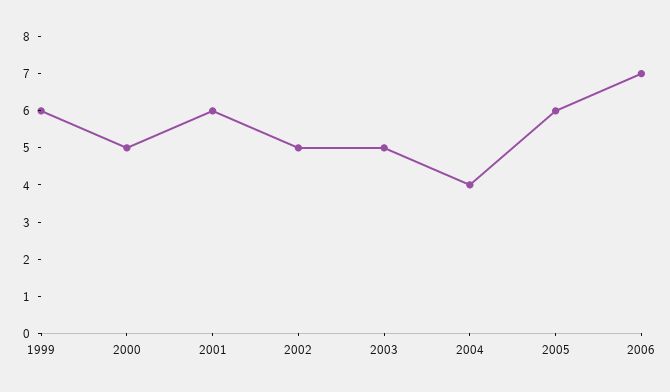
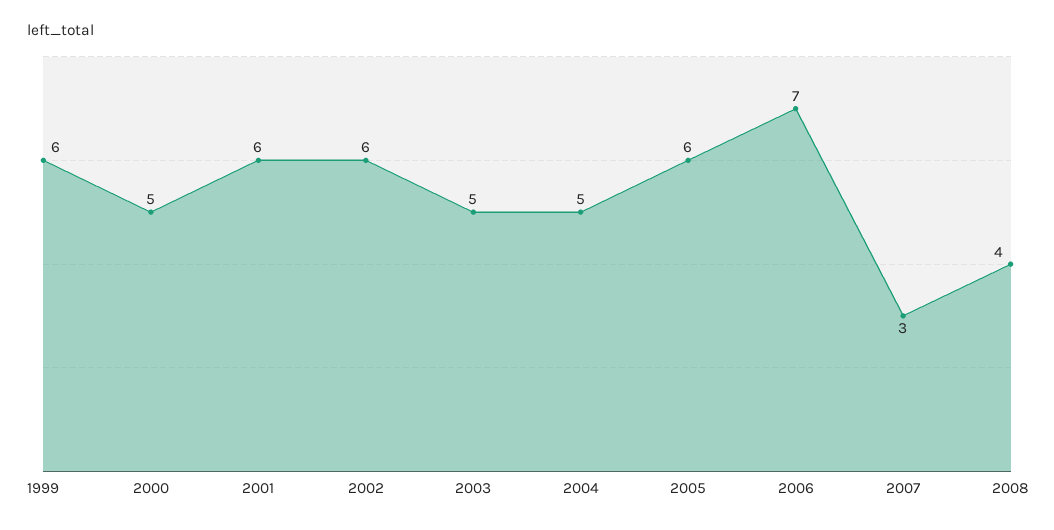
2002: 5 -> 6
2004: 4 -> 5
2007: none -> 3
2008: none -> 4

